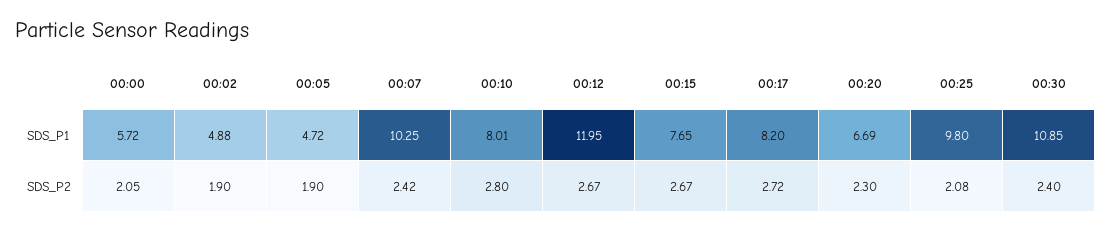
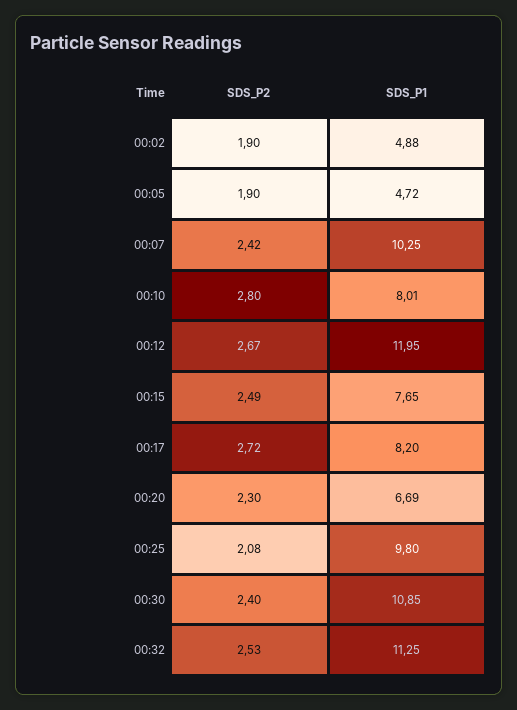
00:00, SDS_P1: 5.72 -> none
00:00, SDS_P2: 2.05 -> none
00:15, SDS_P2: 2.67 -> 2.49
00:32, SDS_P2: none -> 2.53
00:32, SDS_P1: none -> 11.25

